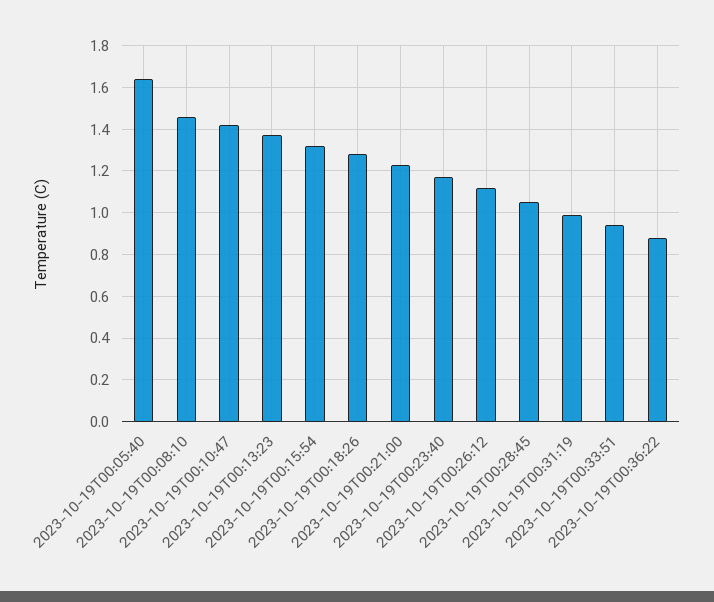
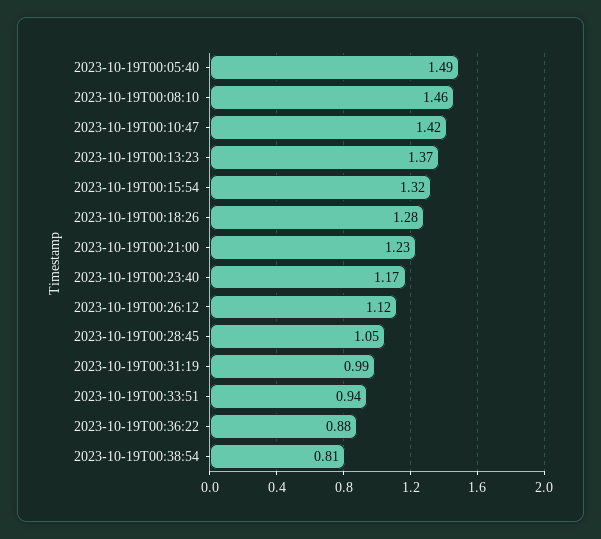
2023-10-19T00:05:40: 1.65 -> 1.49
2023-10-19T00:38:54: none -> 0.81

